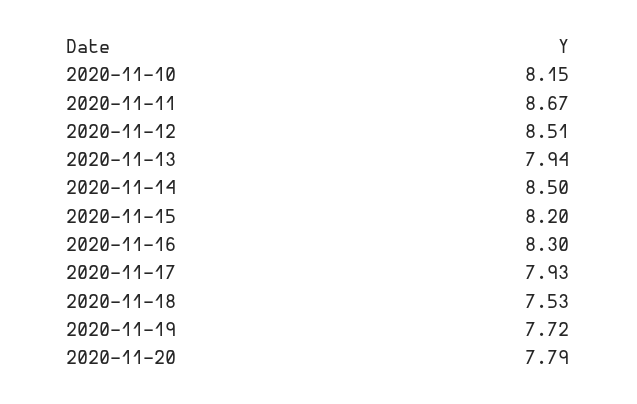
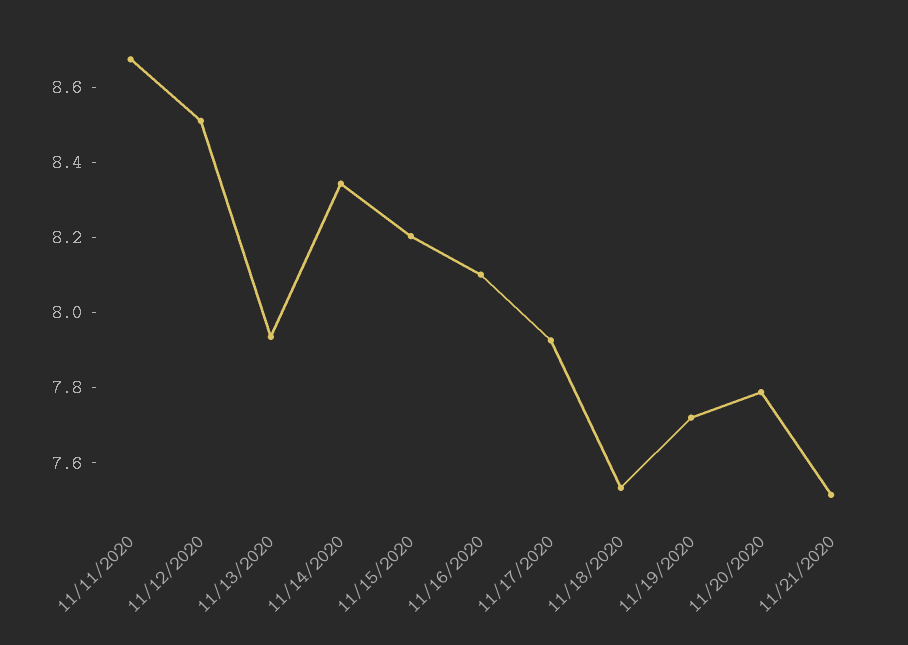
2020-11-10: 8.15 -> none
2020-11-14: 8.5 -> 8.35
2020-11-16: 8.3 -> 8.1
11/21/2020: none -> 7.5

